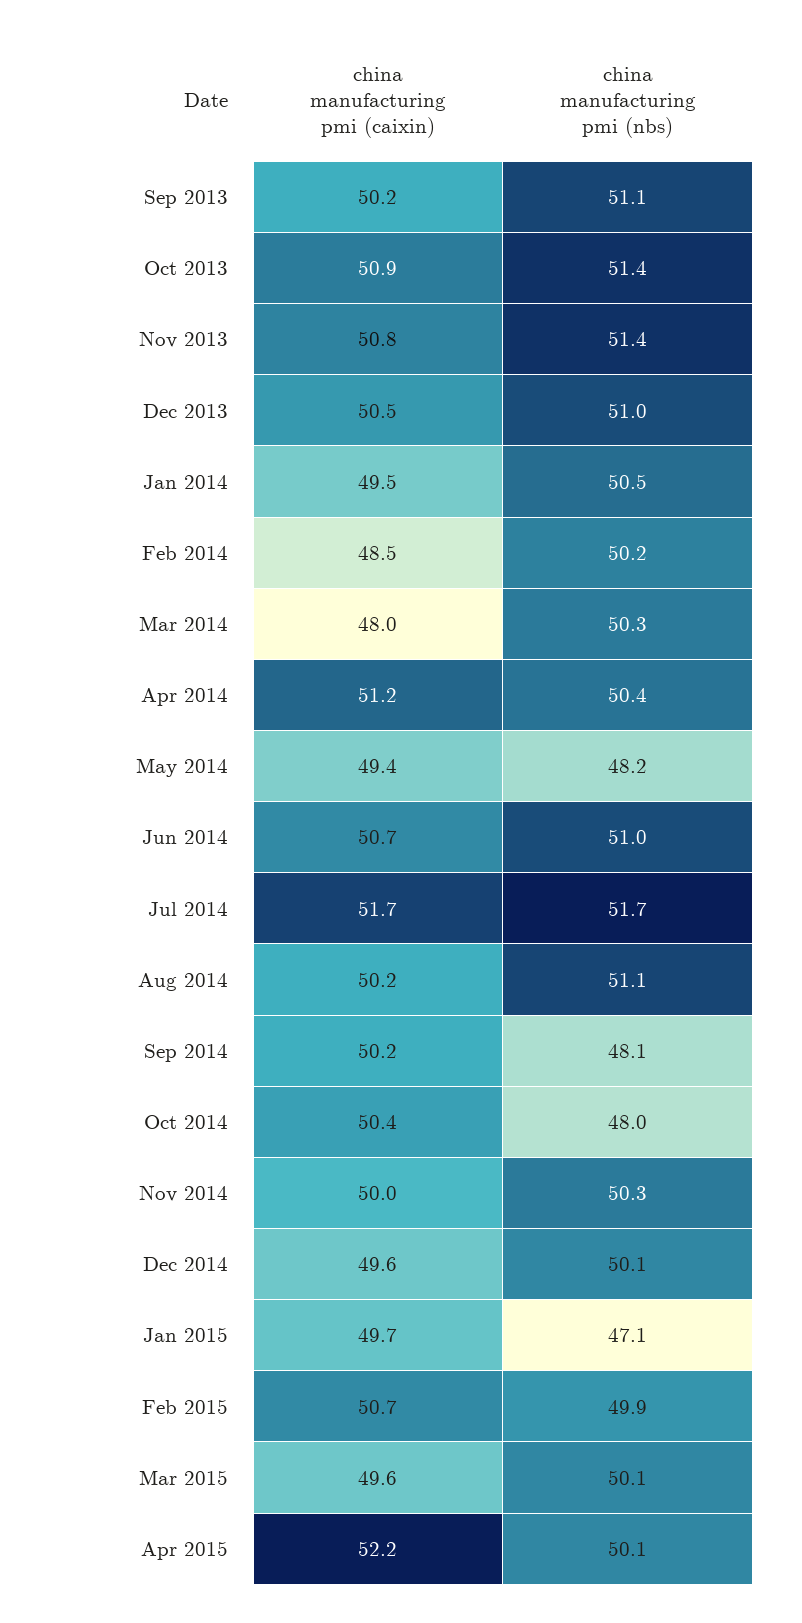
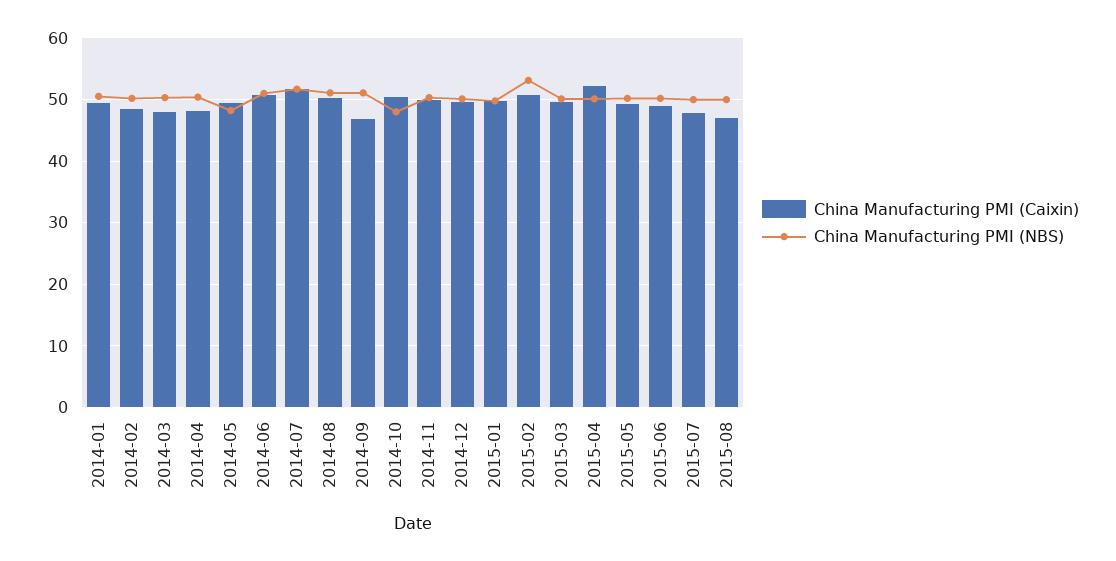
china manufacturing pmi (caixin), Sep 2013: 50.2 -> none
china manufacturing pmi (nbs), Sep 2013: 51.1 -> none
china manufacturing pmi (caixin), Oct 2013: 50.9 -> none
china manufacturing pmi (nbs), Oct 2013: 51.4 -> none
china manufacturing pmi (caixin), Nov 2013: 50.8 -> none
china manufacturing pmi (nbs), Nov 2013: 51.4 -> none
china manufacturing pmi (caixin), Dec 2013: 50.5 -> none
china manufacturing pmi (nbs), Dec 2013: 51 -> none
china manufacturing pmi (caixin), Apr 2014: 51.2 -> 48
china manufacturing pmi (caixin), Sep 2014: 50.2 -> 47
china manufacturing pmi (nbs), Sep 2014: 48.1 -> 51
china manufacturing pmi (nbs), Jan 2015: 47.1 -> 50
china manufacturing pmi (nbs), Feb 2015: 49.9 -> 53
china manufacturing pmi (caixin), 2015-05: none -> 49
china manufacturing pmi (nbs), 2015-05: none -> 50
china manufacturing pmi (caixin), 2015-06: none -> 49
china manufacturing pmi (nbs), 2015-06: none -> 50
china manufacturing pmi (caixin), 2015-07: none -> 48
china manufacturing pmi (nbs), 2015-07: none -> 50
china manufacturing pmi (caixin), 2015-08: none -> 47
china manufacturing pmi (nbs), 2015-08: none -> 50

